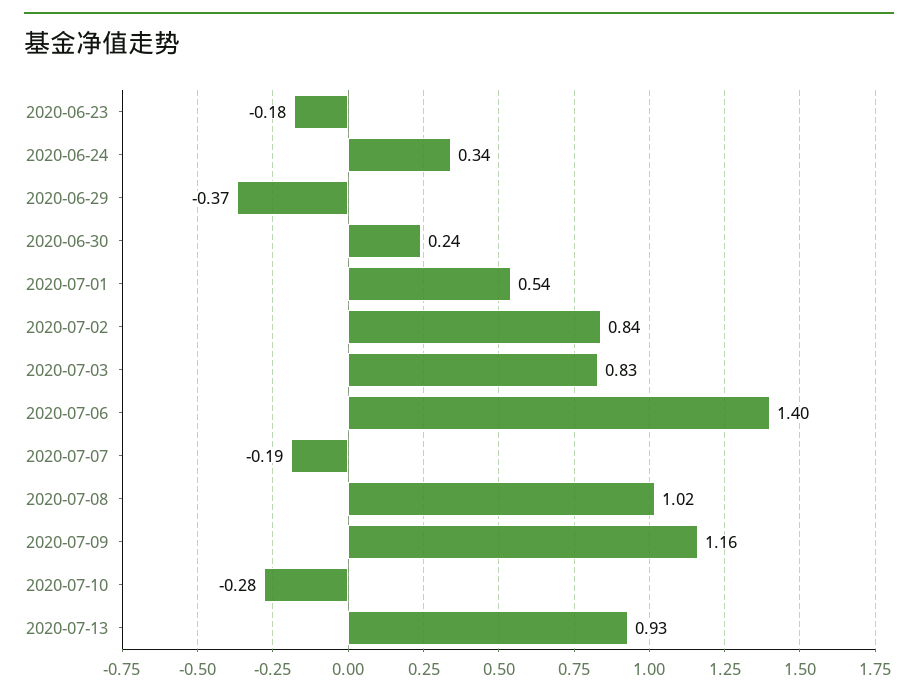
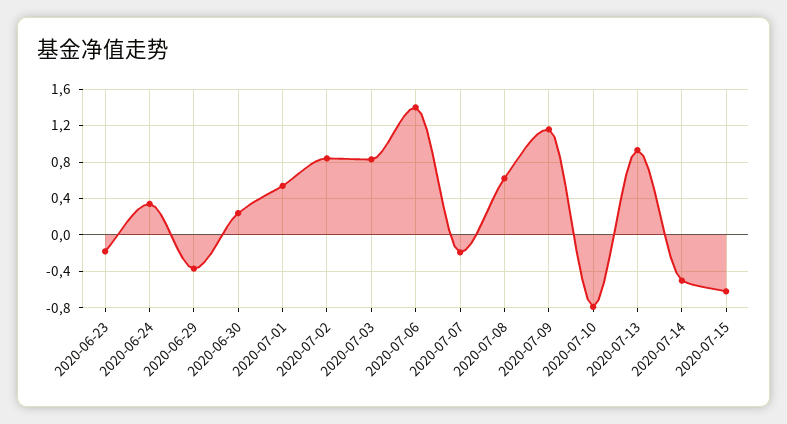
2020-07-08: 1.02 -> 0.6
2020-07-10: -0.28 -> -0.8
2020-07-14: none -> -0.5
2020-07-15: none -> -0.6

